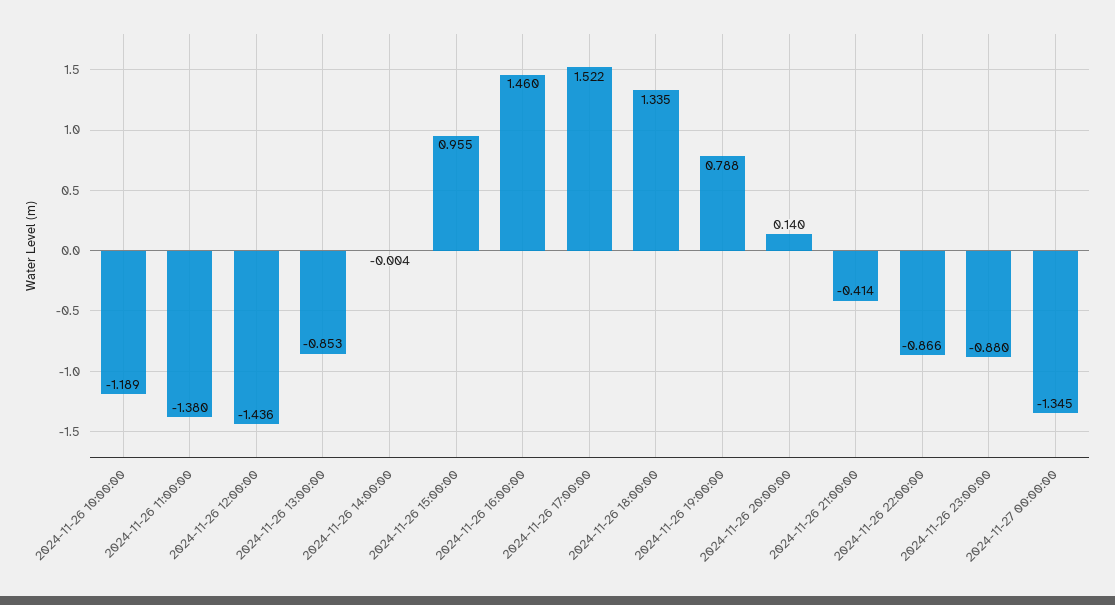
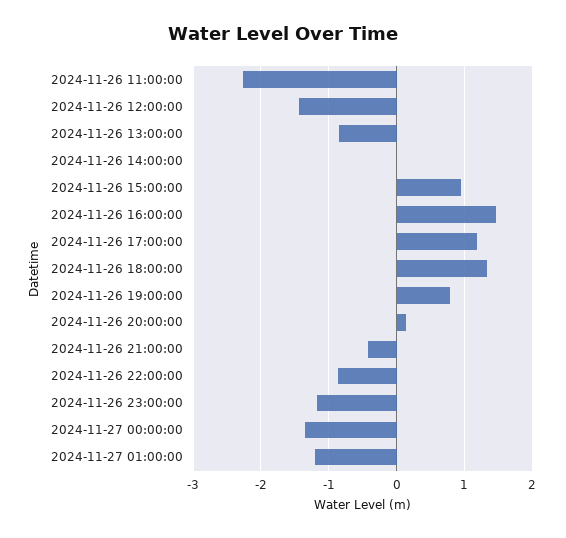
2024-11-26 10:00:00: -1.189 -> none
2024-11-26 11:00:00: -1.38 -> -2.3
2024-11-26 17:00:00: 1.522 -> 1.2
2024-11-26 23:00:00: -0.88 -> -1.2
2024-11-27 01:00:00: none -> -1.2

